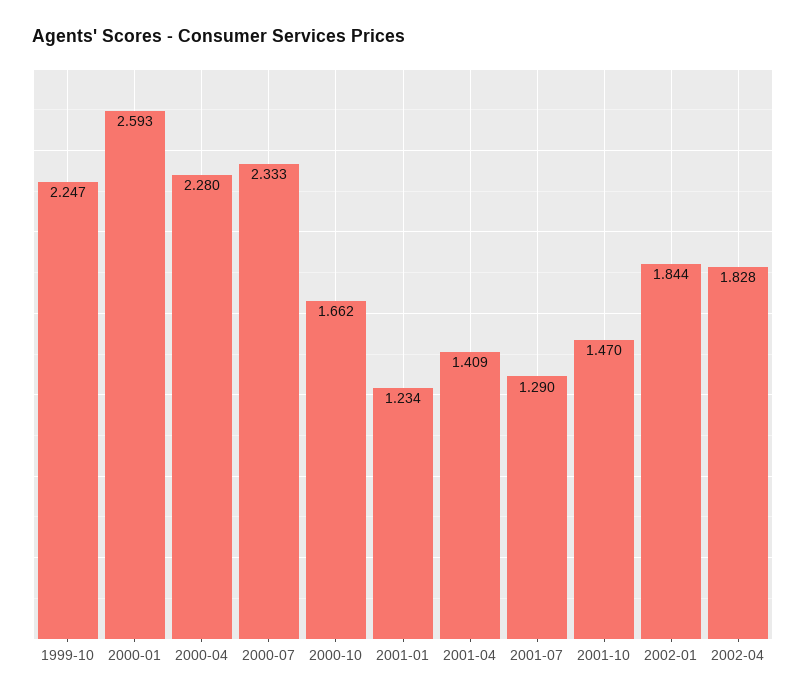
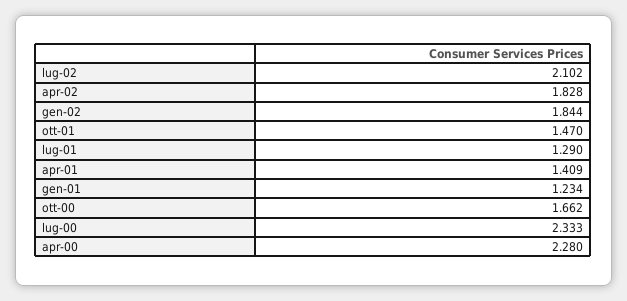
1999-10: 2.247 -> none
2000-01: 2.593 -> none
lug-02: none -> 2.102

